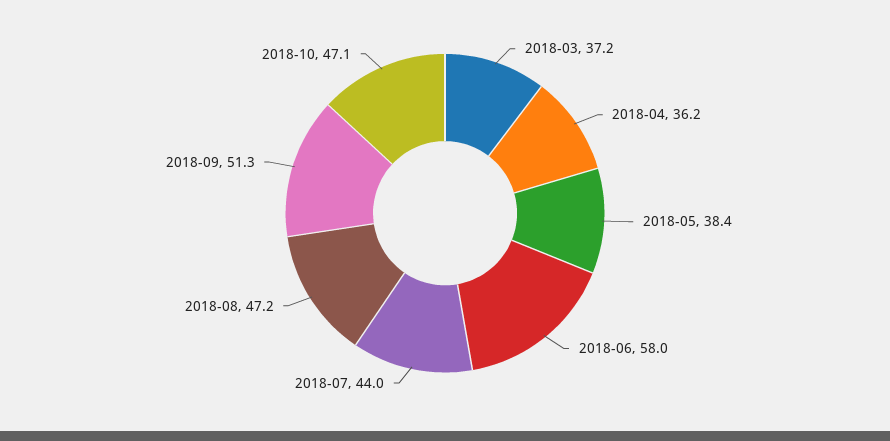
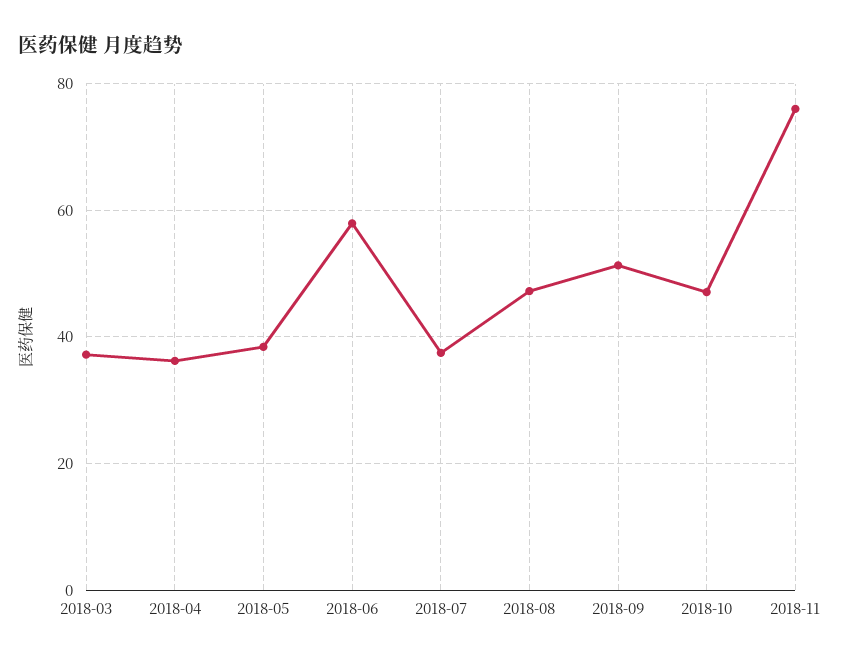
2018-07: 44 -> 38
2018-11: none -> 76

